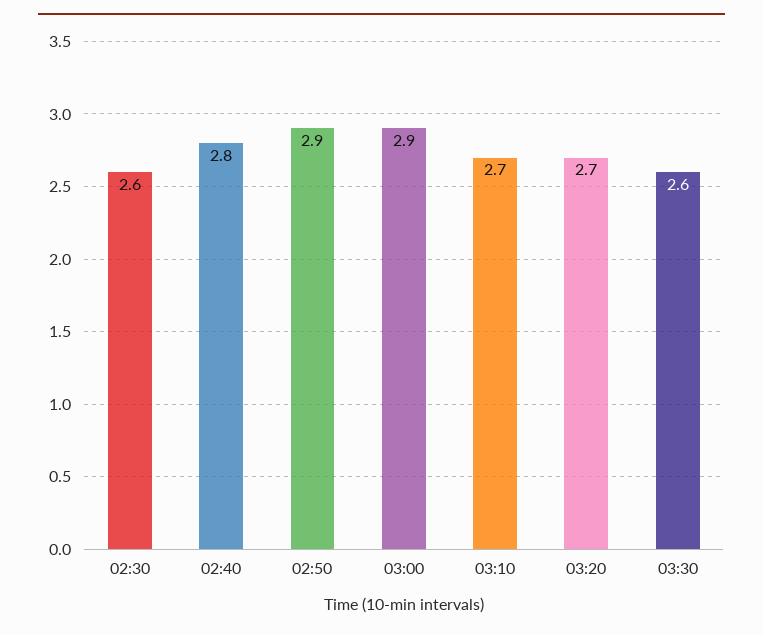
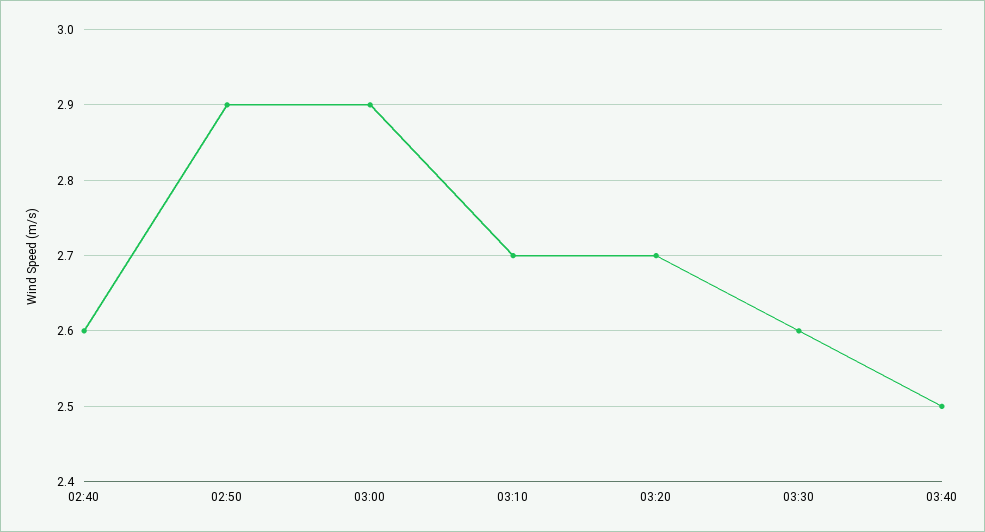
02:30: 2.6 -> none
02:40: 2.8 -> 2.6
03:40: none -> 2.5

